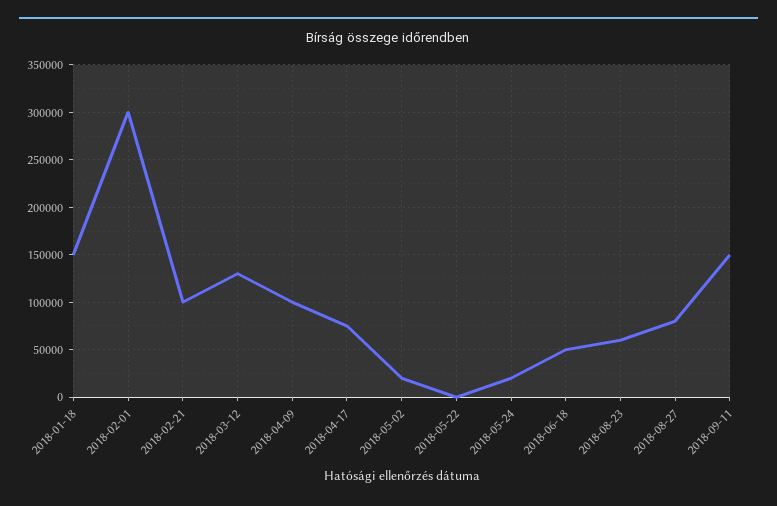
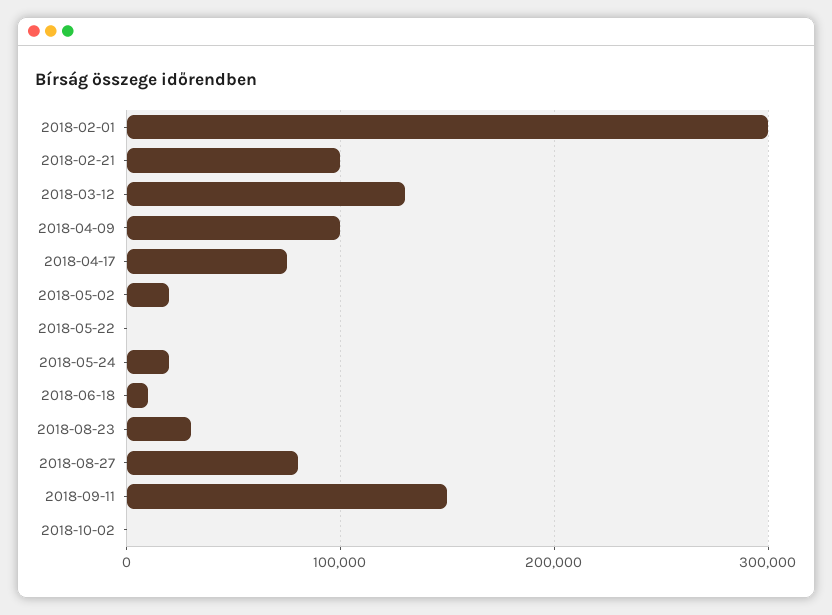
2018-01-18: 150000 -> none
2018-06-18: 50000 -> 10000
2018-08-23: 60000 -> 30000
2018-10-02: none -> 0

